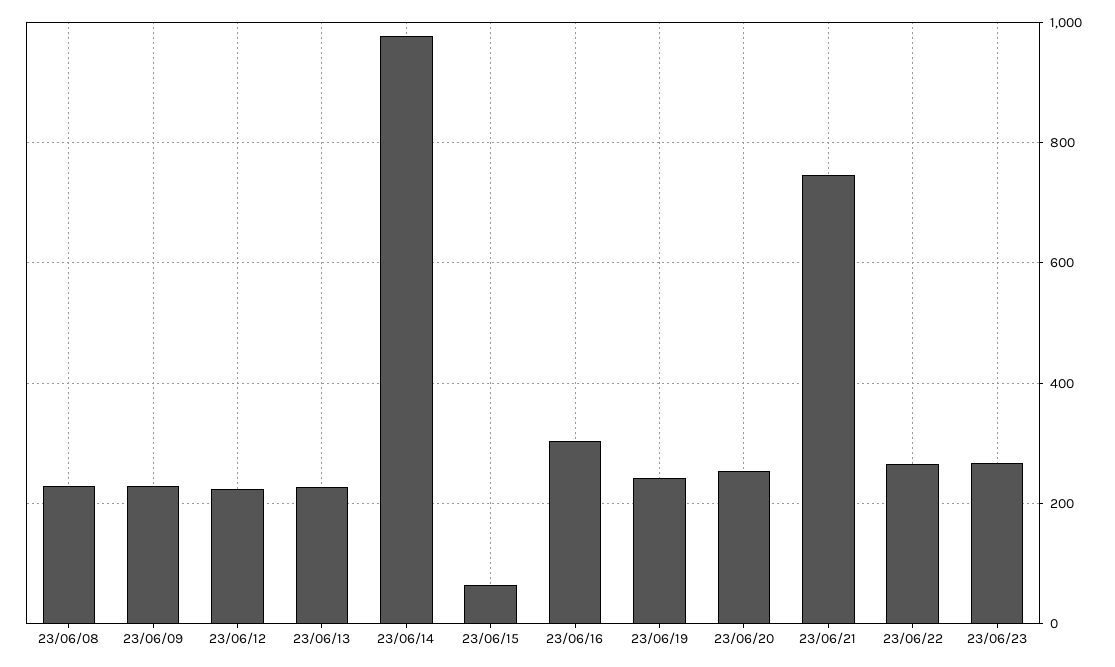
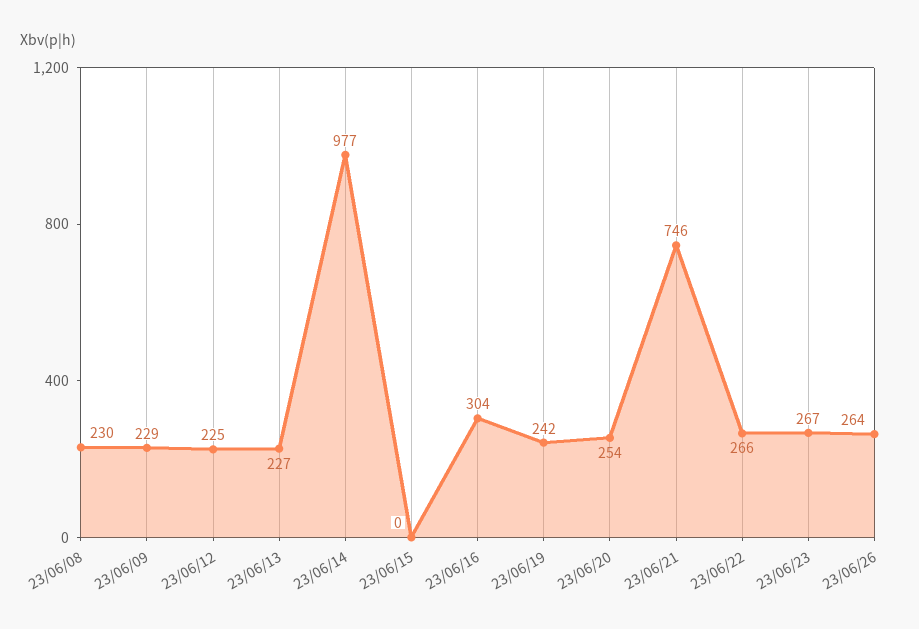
23/06/15: 60 -> 0
23/06/26: none -> 264

